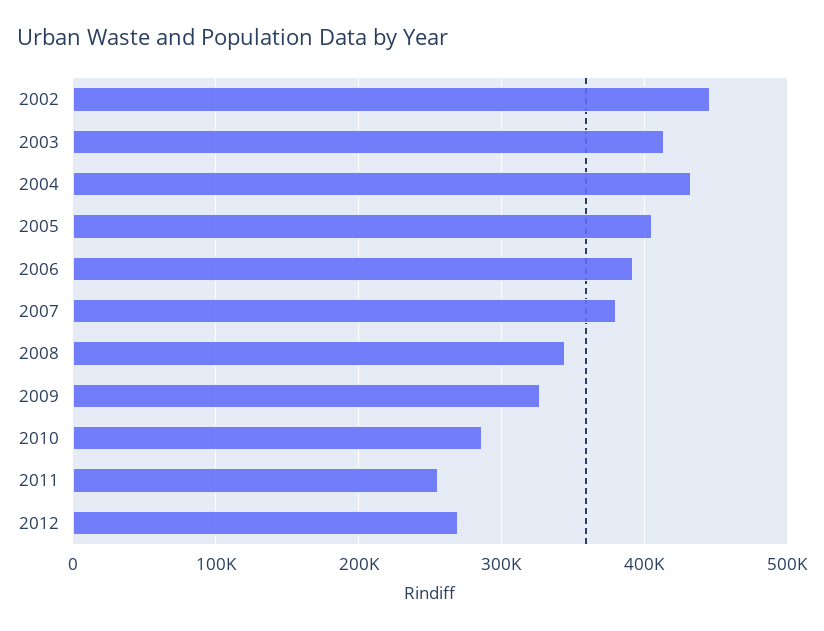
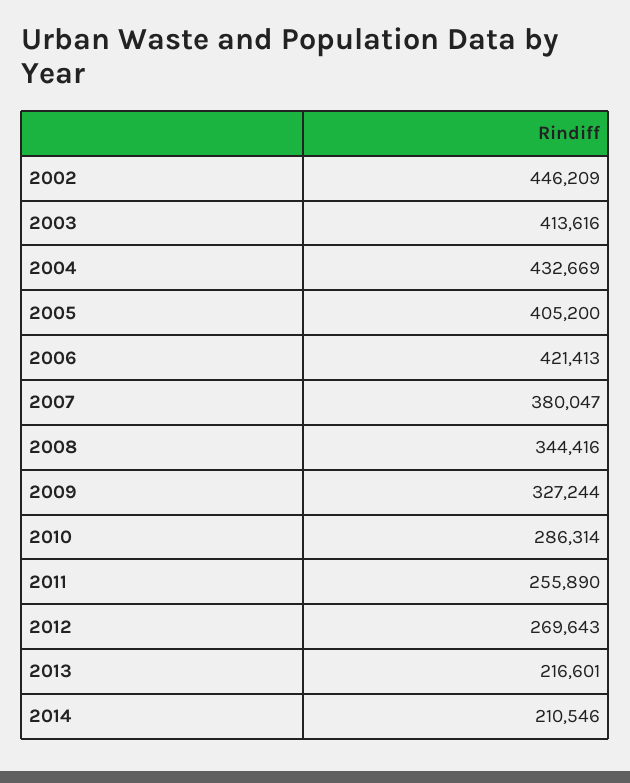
2006: 390000 -> 421413
2013: none -> 216601
2014: none -> 210546

